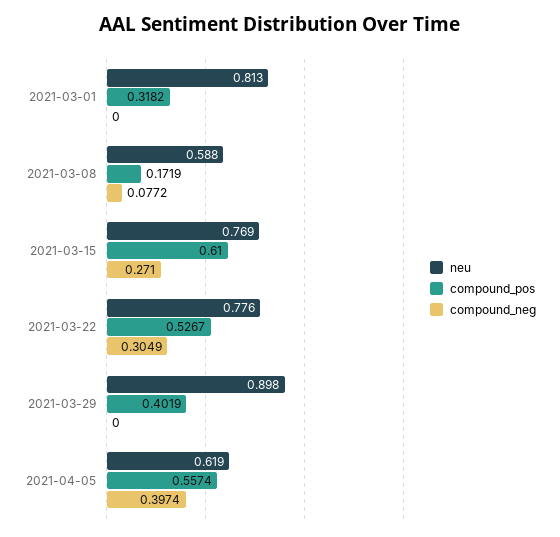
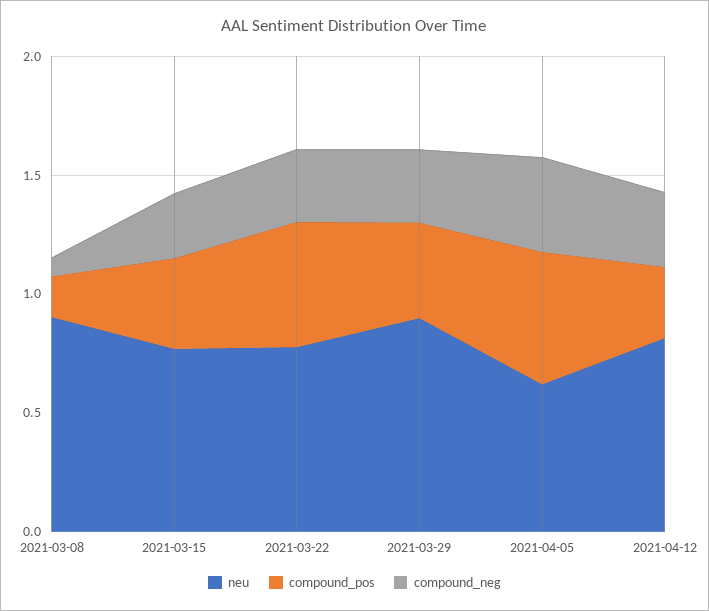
neu, 2021-03-01: 0.813 -> none
compound_pos, 2021-03-01: 0.3182 -> none
compound_neg, 2021-03-01: 0 -> none
neu, 2021-03-08: 0.588 -> 0.9
compound_pos, 2021-03-15: 0.61 -> 0.4
compound_neg, 2021-03-29: 0 -> 0.3
neu, 2021-04-12: none -> 0.8
compound_pos, 2021-04-12: none -> 0.3
compound_neg, 2021-04-12: none -> 0.3

